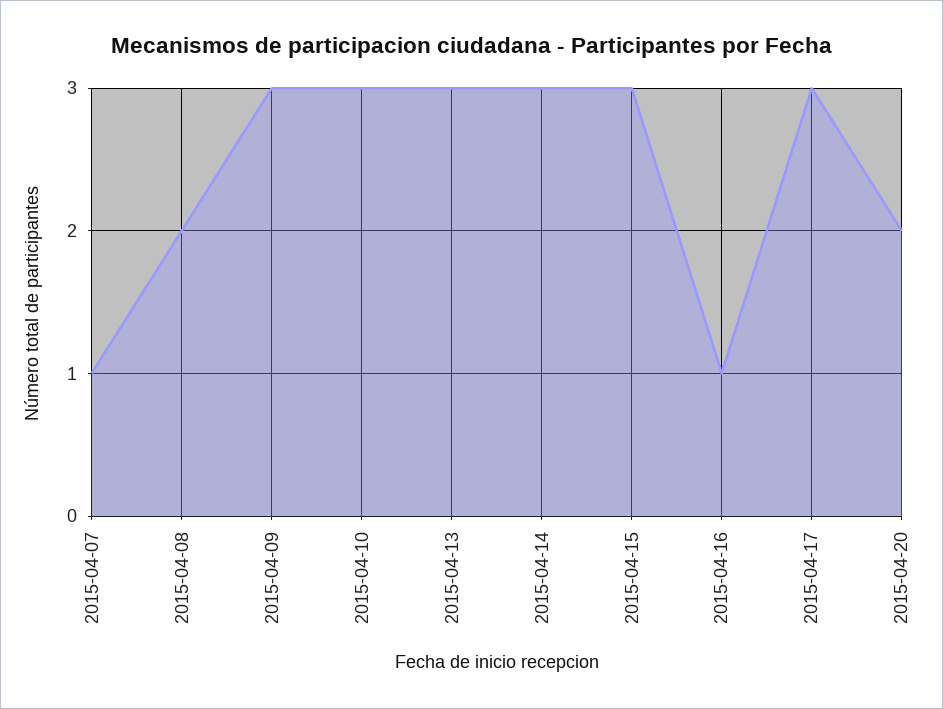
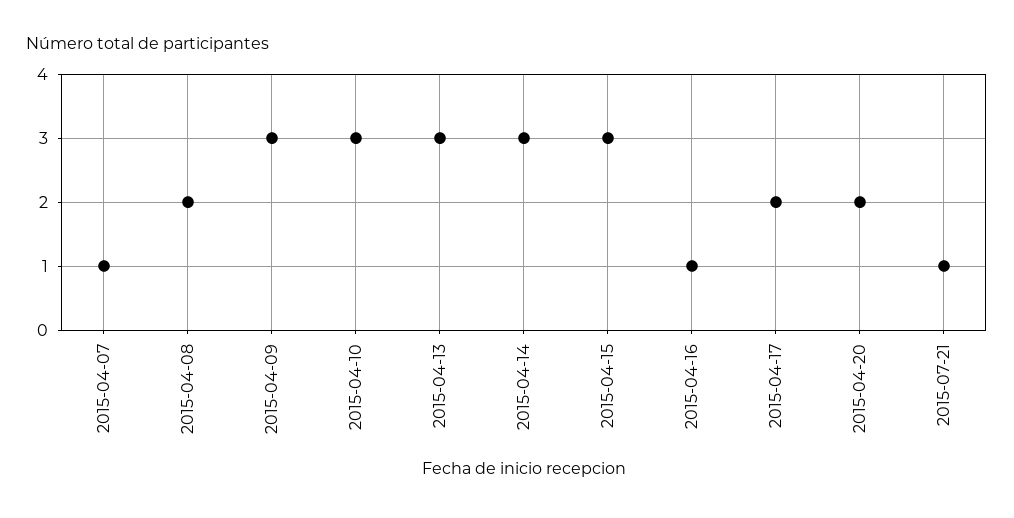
2015-04-17: 3 -> 2
2015-07-21: none -> 1

